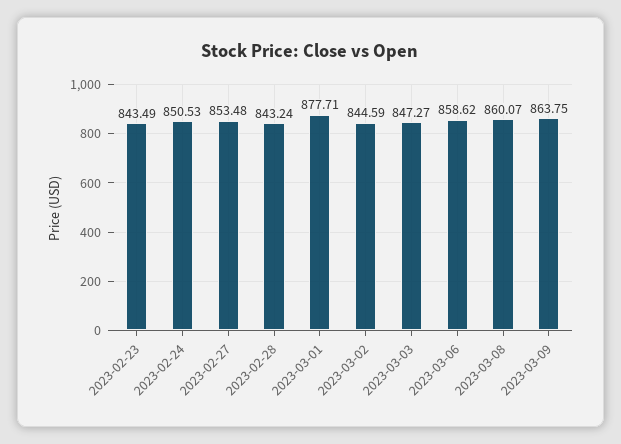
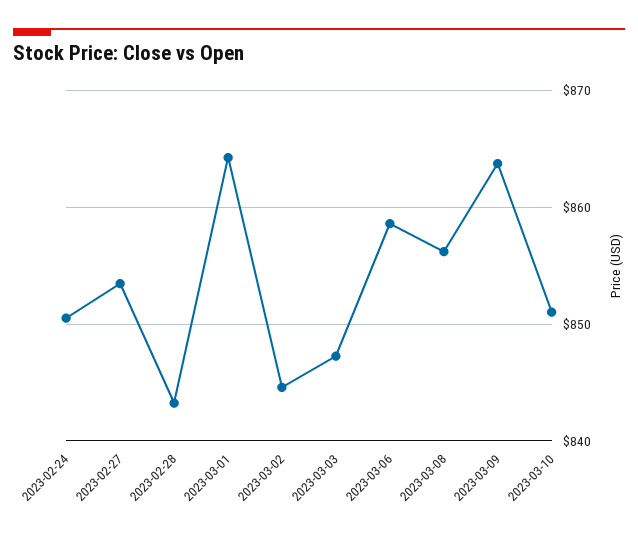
2023-02-23: 843.49 -> none
2023-03-01: 877.71 -> 864
2023-03-08: 860.07 -> 856
2023-03-10: none -> 851

